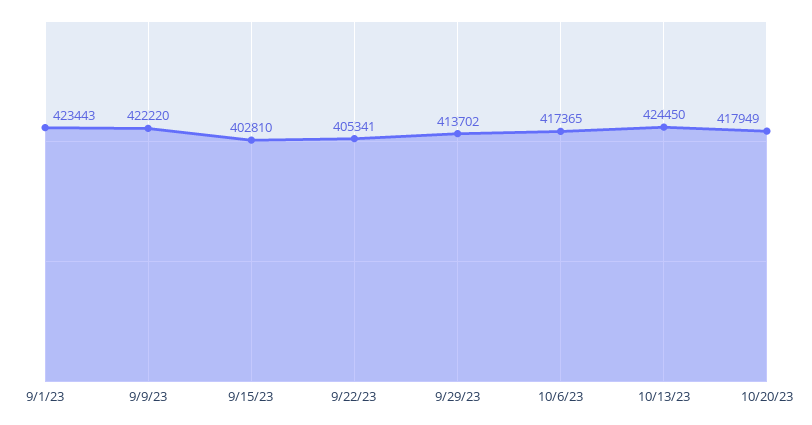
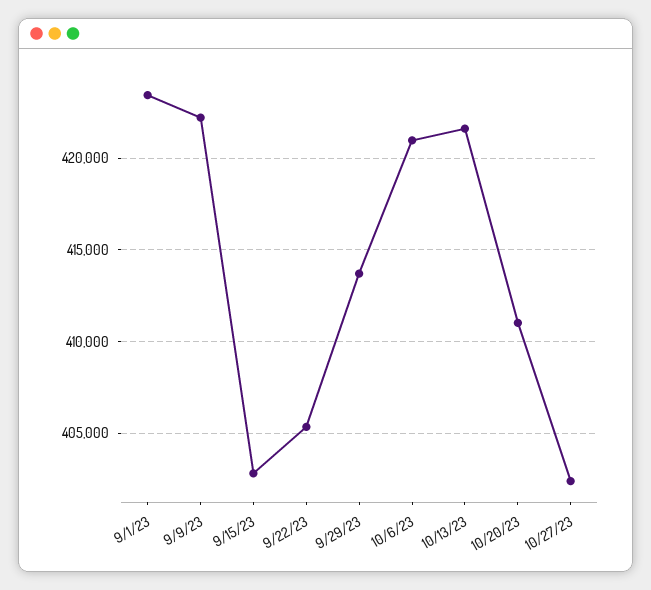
10/6/23: 417365 -> 421000
10/13/23: 424450 -> 421500
10/20/23: 417949 -> 411000
10/27/23: none -> 402500

